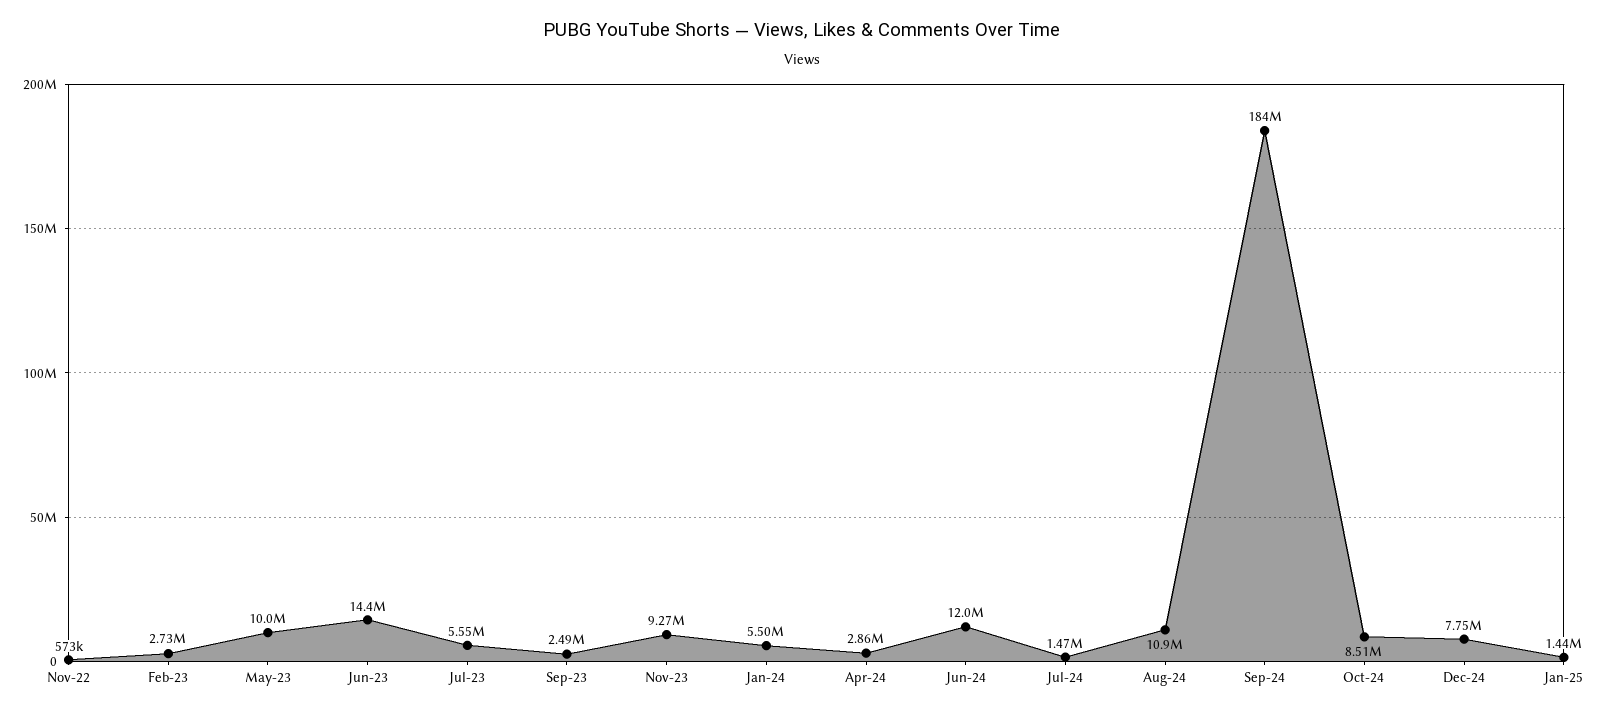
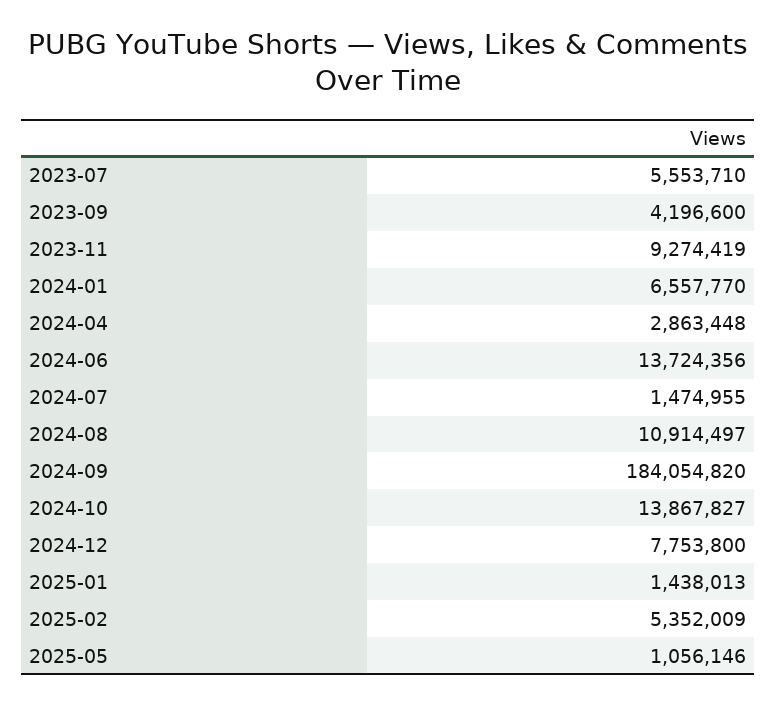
Nov-22: 573000 -> none
Feb-23: 2730000 -> none
May-23: 10000000 -> none
Jun-23: 14400000 -> none
Sep-23: 2490000 -> 4196600
Jan-24: 5500000 -> 6557770
Jun-24: 12000000 -> 13724356
Oct-24: 8510000 -> 13867827
2025-02: none -> 5352009
2025-05: none -> 1056146

